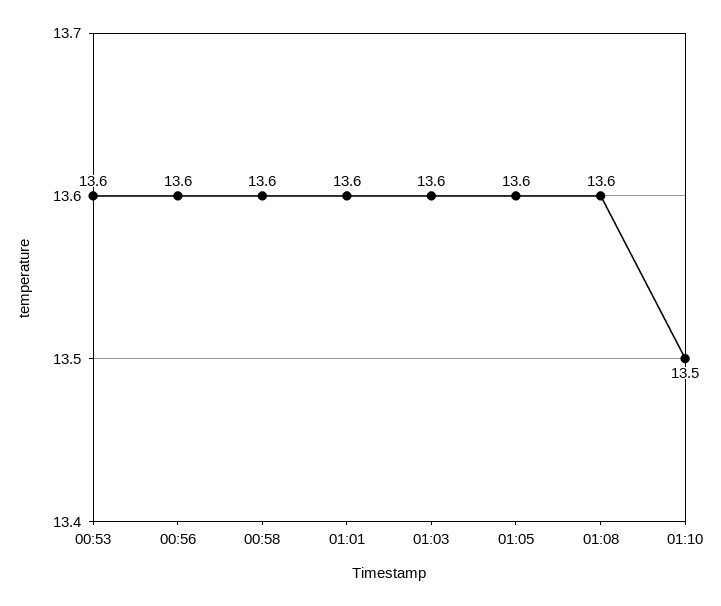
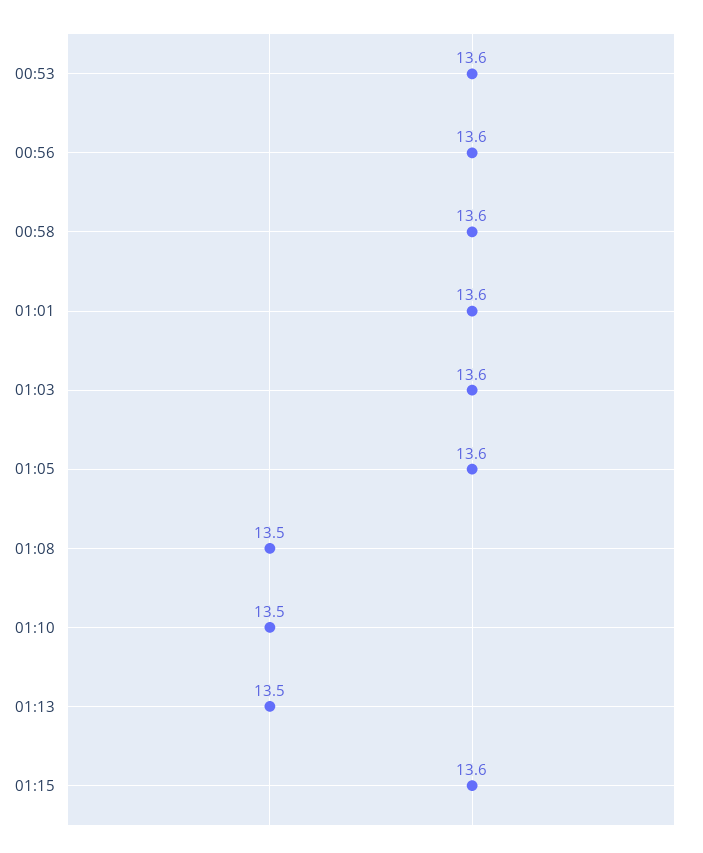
01:08: 13.6 -> 13.5
01:13: none -> 13.5
01:15: none -> 13.6

